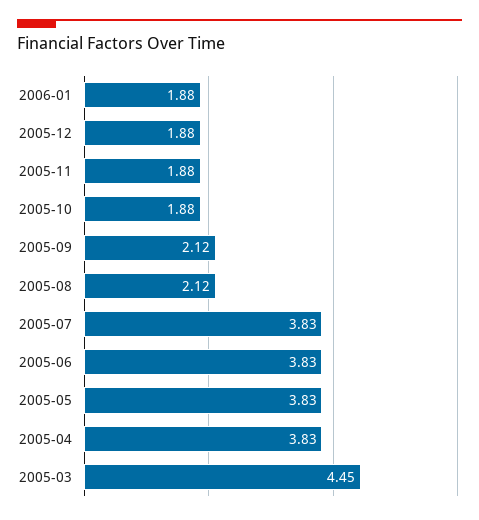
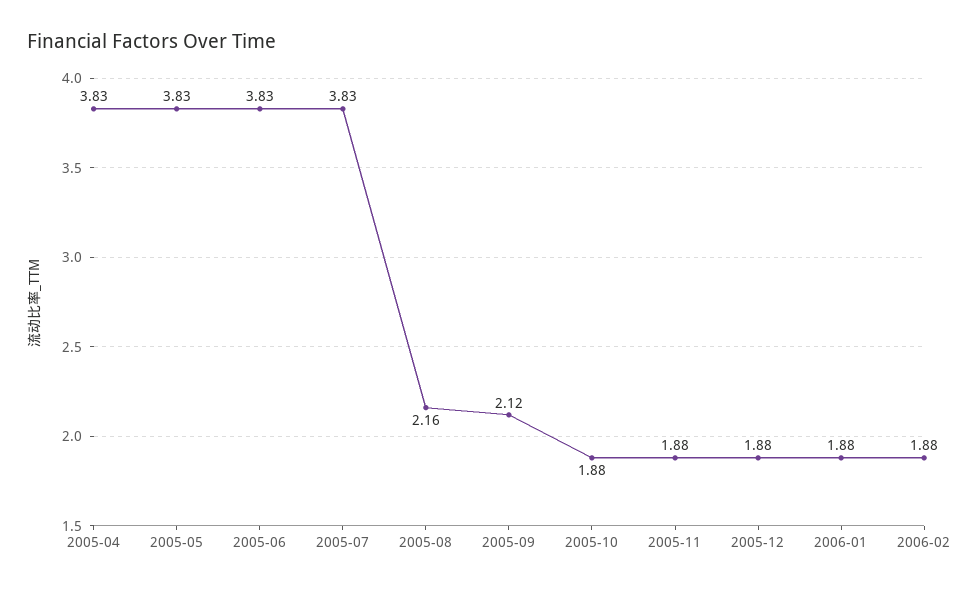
2005-08: 2.12 -> 2.16
2005-03: 4.45 -> none
2006-02: none -> 1.88

